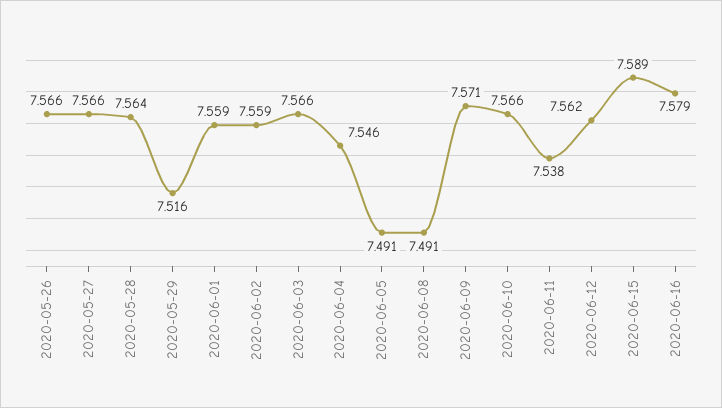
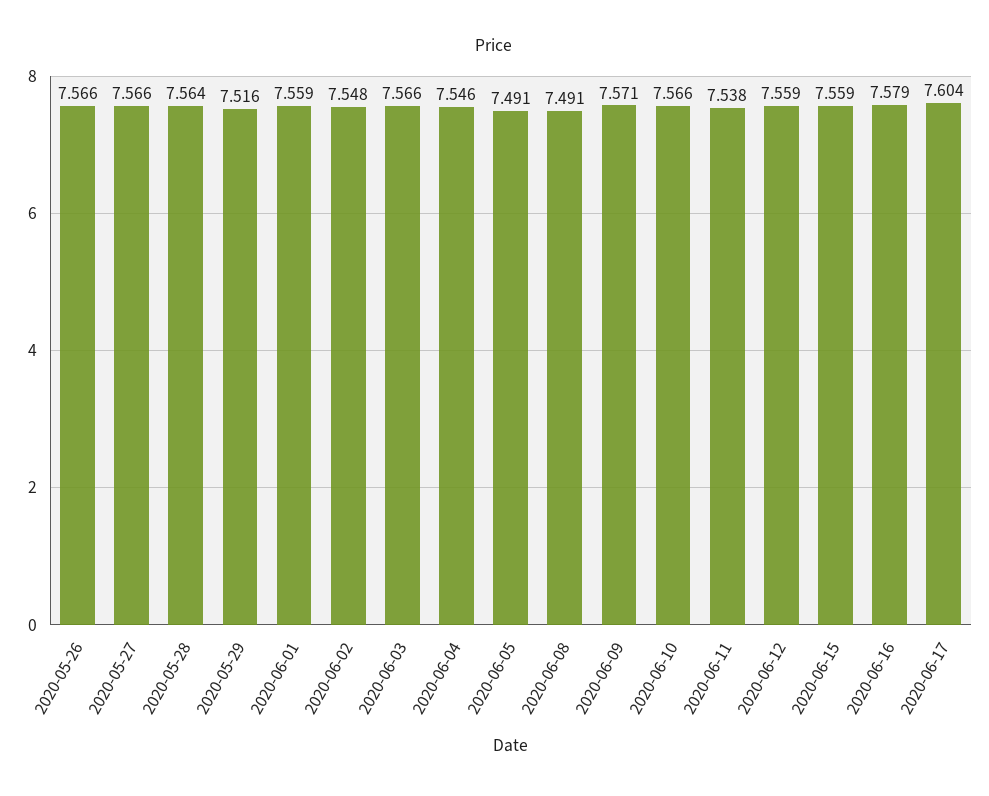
2020-06-02: 7.559 -> 7.548
2020-06-12: 7.562 -> 7.559
2020-06-15: 7.589 -> 7.559
2020-06-17: none -> 7.604

